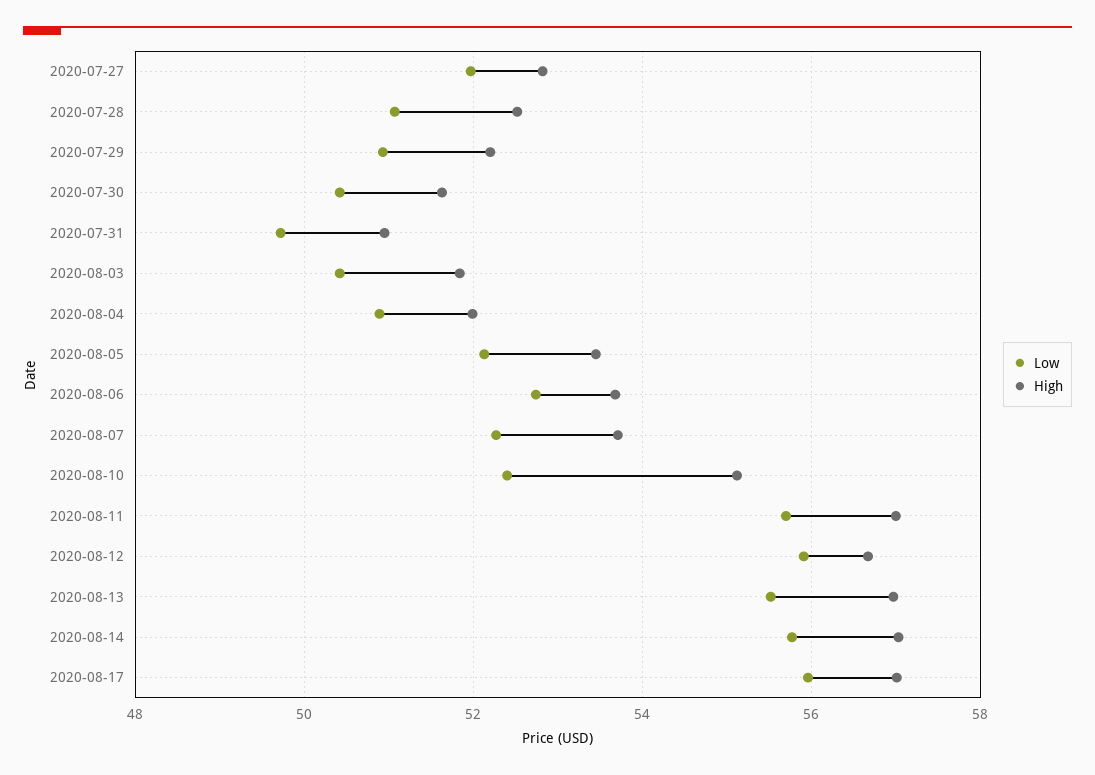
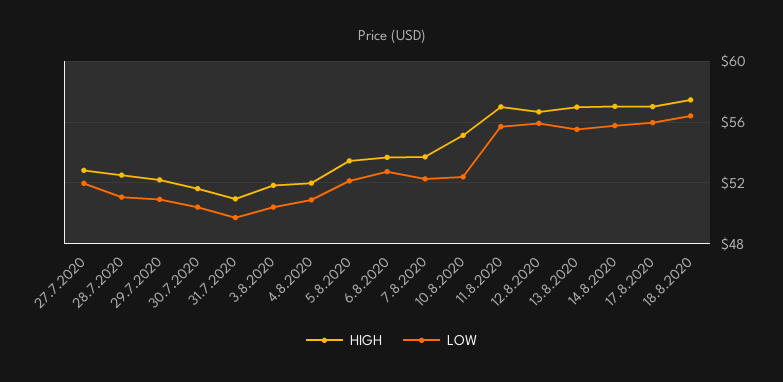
High, 18.8.2020: none -> 57.5
Low, 18.8.2020: none -> 56.5

